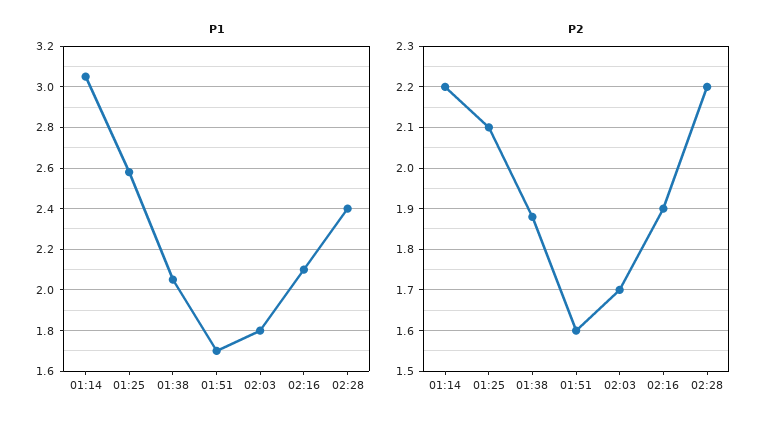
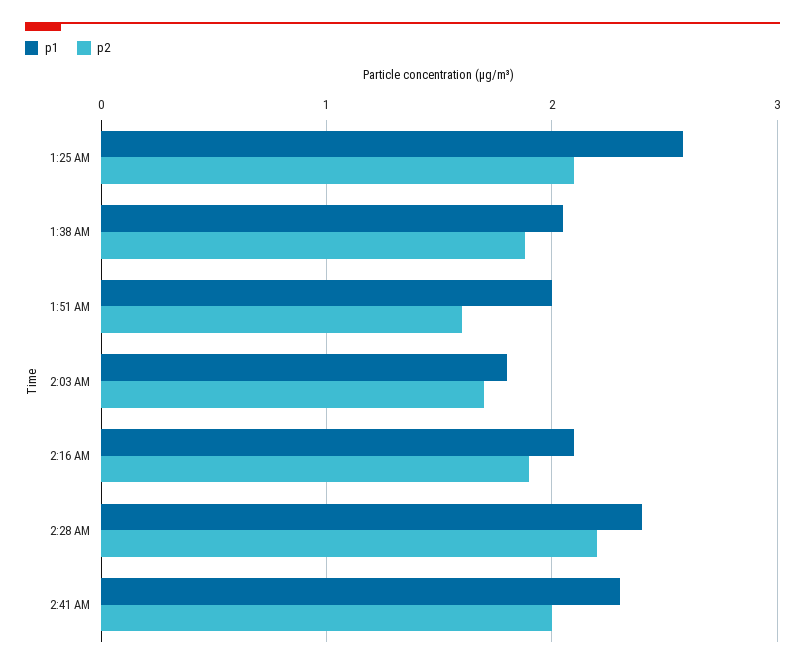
P1, 01:14: 3.05 -> none
P1, 01:51: 1.7 -> 2
P2, 01:14: 2.2 -> none
P1, 2:41 AM: none -> 2.3
P2, 2:41 AM: none -> 2

